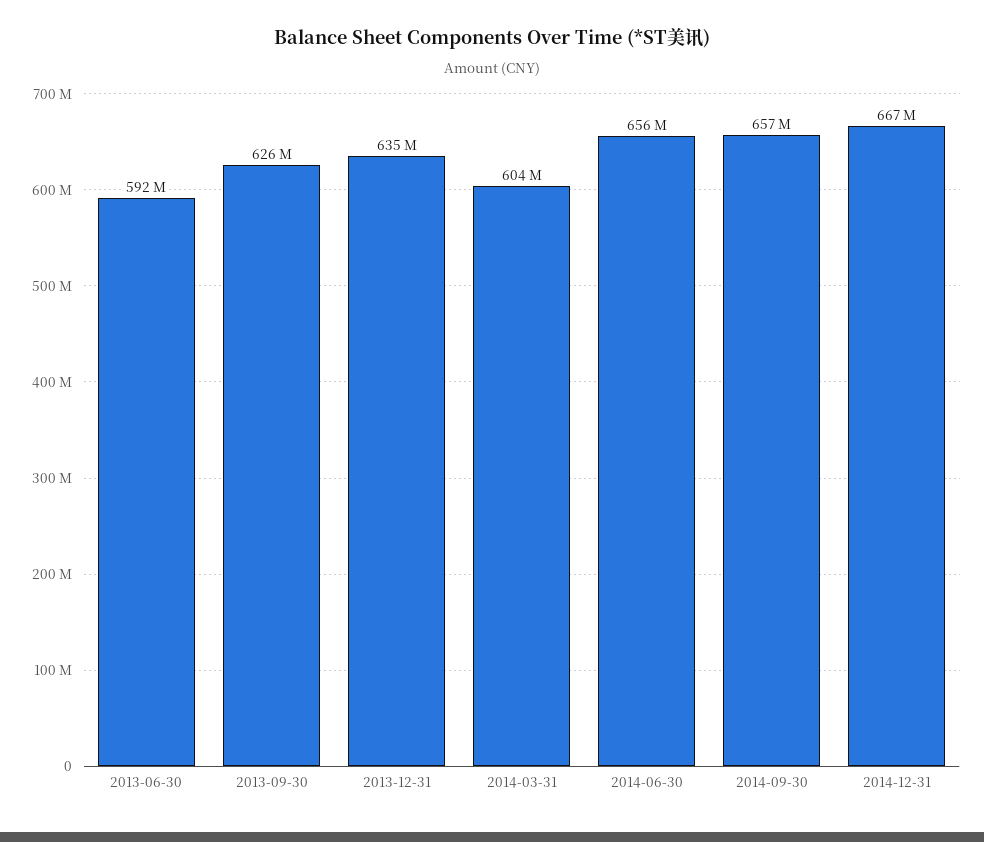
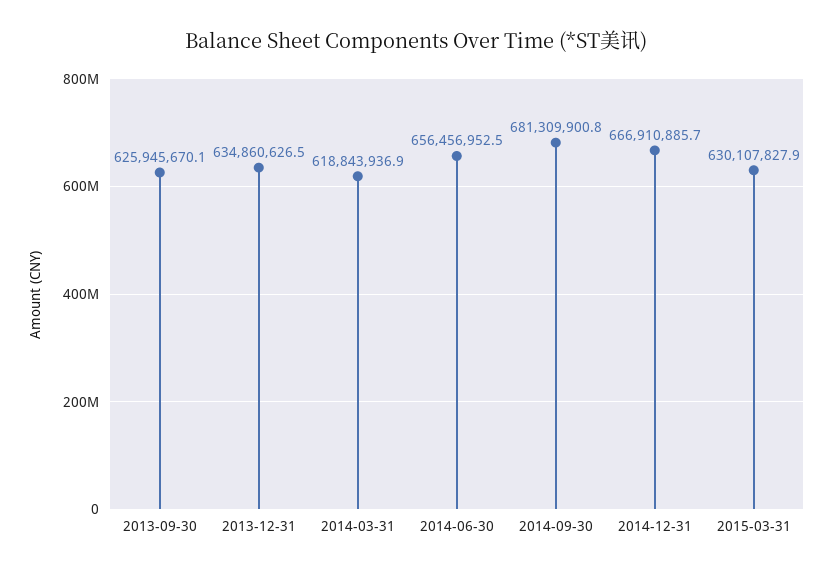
2013-06-30: 592000000 -> none
2014-03-31: 604000000 -> 618843936.9
2014-09-30: 657000000 -> 681309900.8
2015-03-31: none -> 630107827.9

